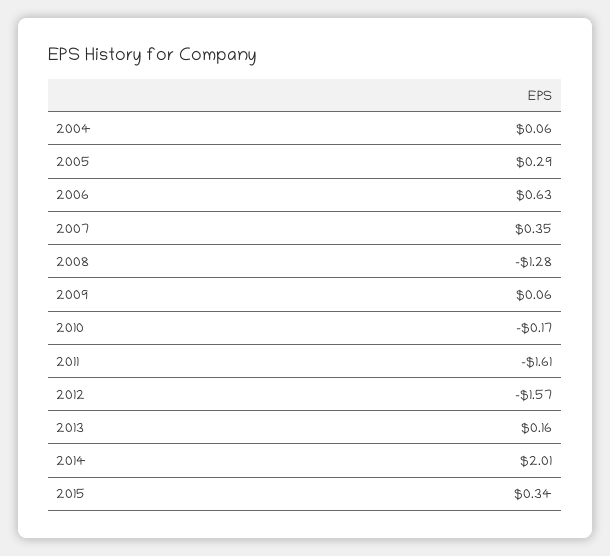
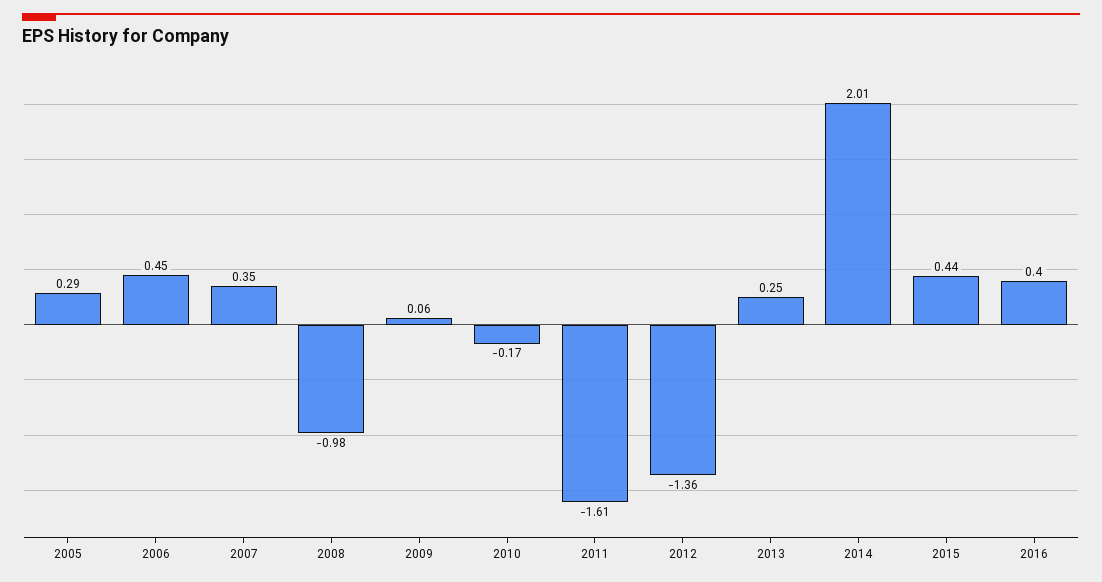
2004: 0.06 -> none
2006: 0.63 -> 0.45
2008: -1.28 -> -0.98
2012: -1.57 -> -1.36
2013: 0.16 -> 0.25
2015: 0.34 -> 0.44
2016: none -> 0.4

